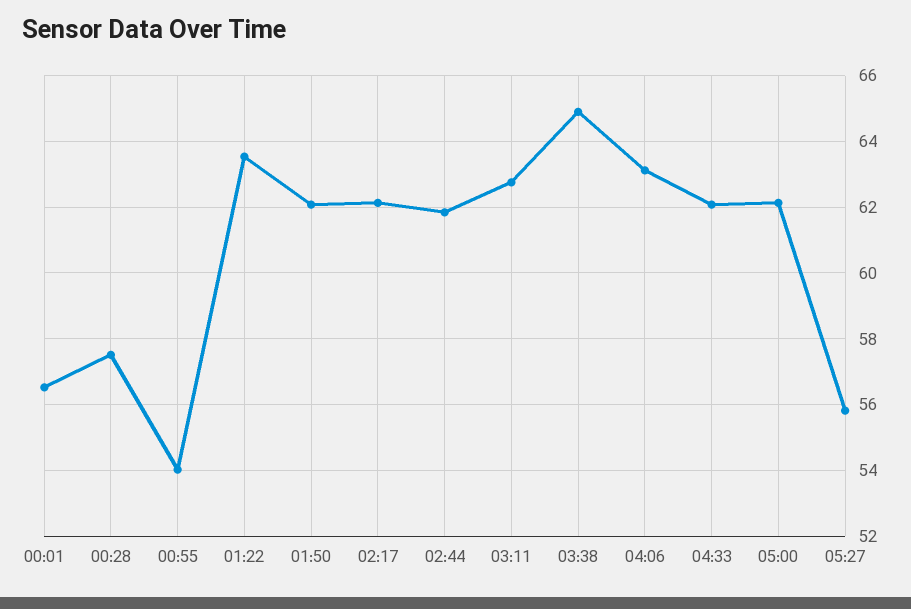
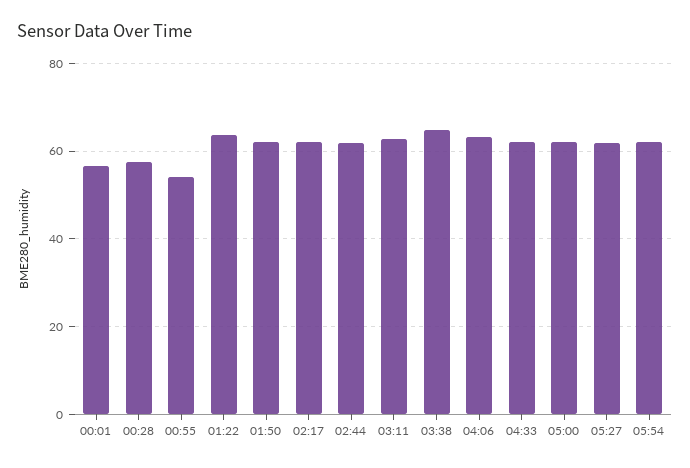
05:27: 55.8 -> 62
05:54: none -> 62

